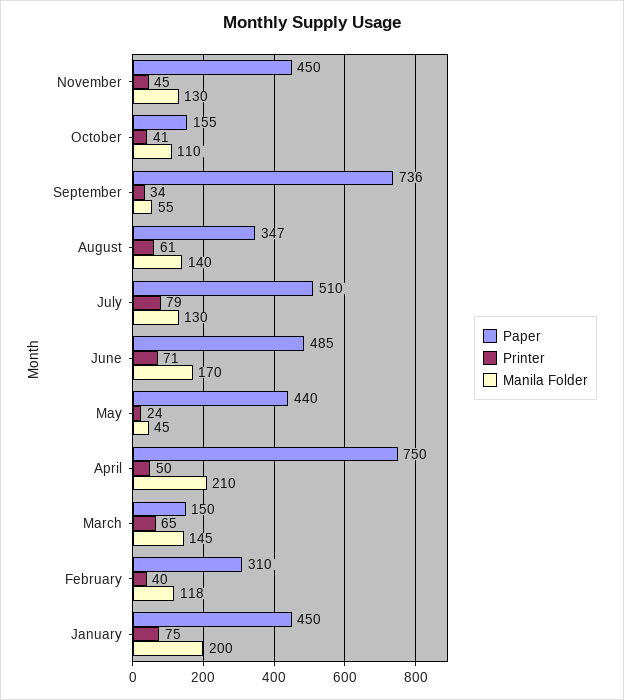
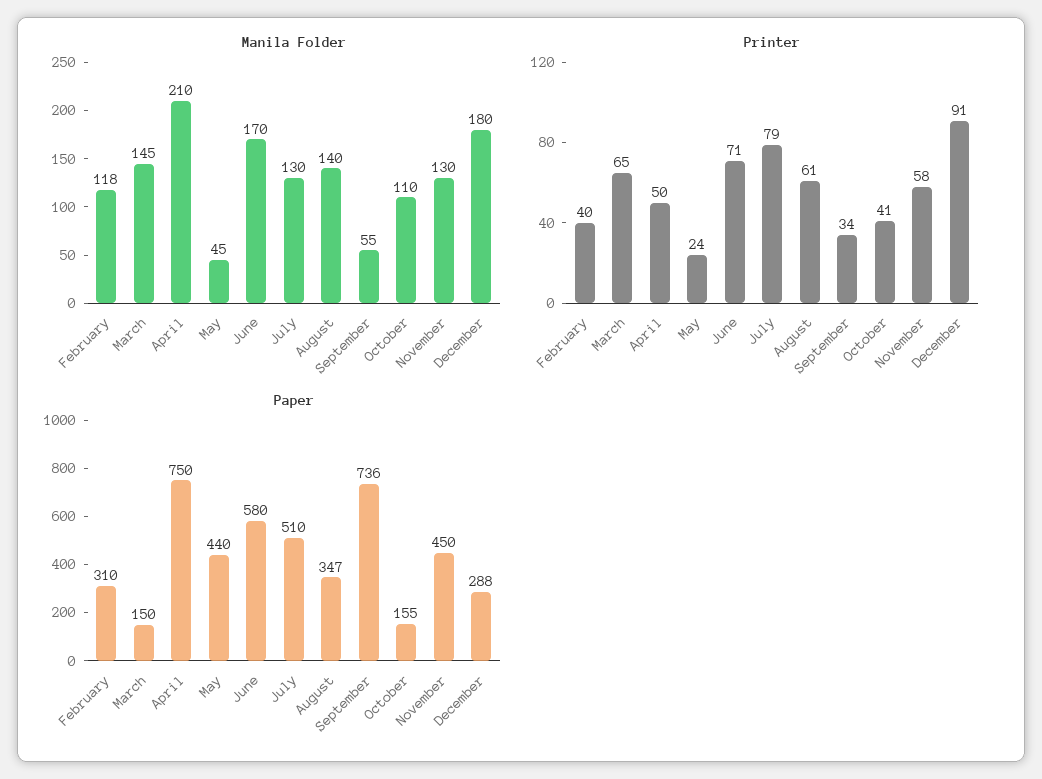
Printer, November: 45 -> 58
Paper, June: 485 -> 580
Paper, January: 450 -> none
Printer, January: 75 -> none
Manila Folder, January: 200 -> none
Manila Folder, December: none -> 180
Printer, December: none -> 91
Paper, December: none -> 288

